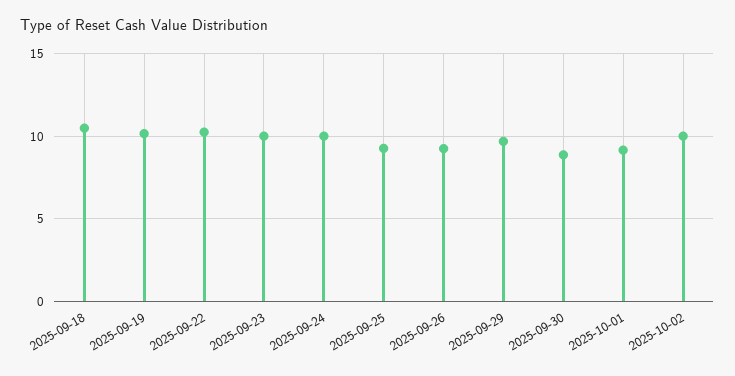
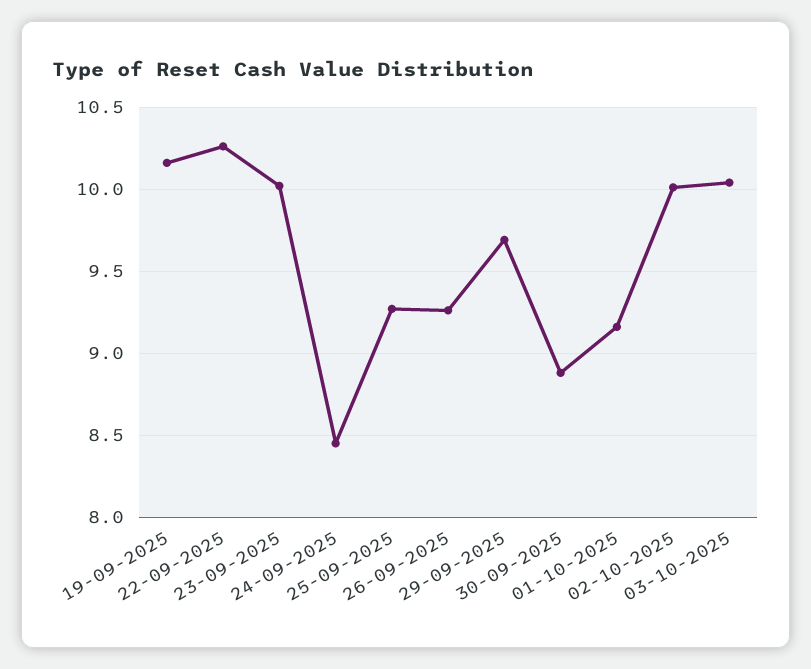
2025-09-18: 10.5 -> none
2025-09-24: 10 -> 8.45
03-10-2025: none -> 10.05

